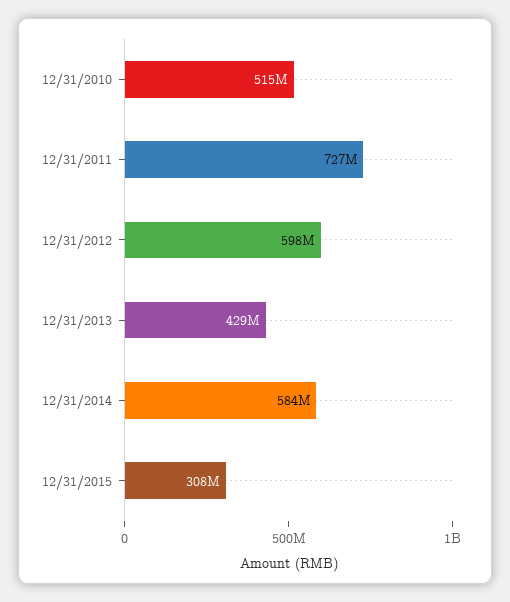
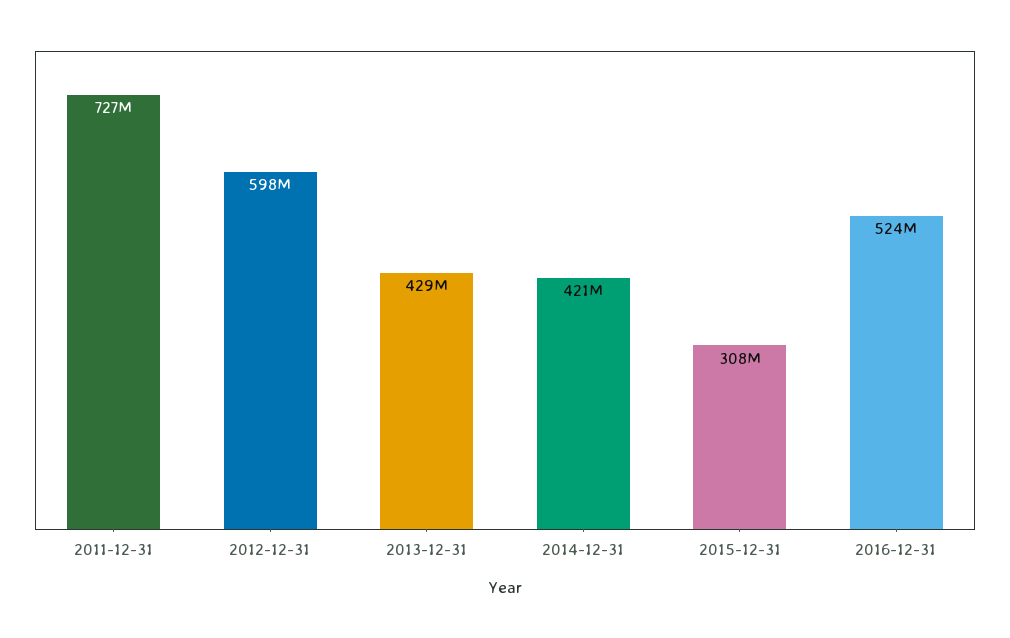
12/31/2010: 515000000 -> none
12/31/2014: 584000000 -> 421000000
2016-12-31: none -> 524000000

